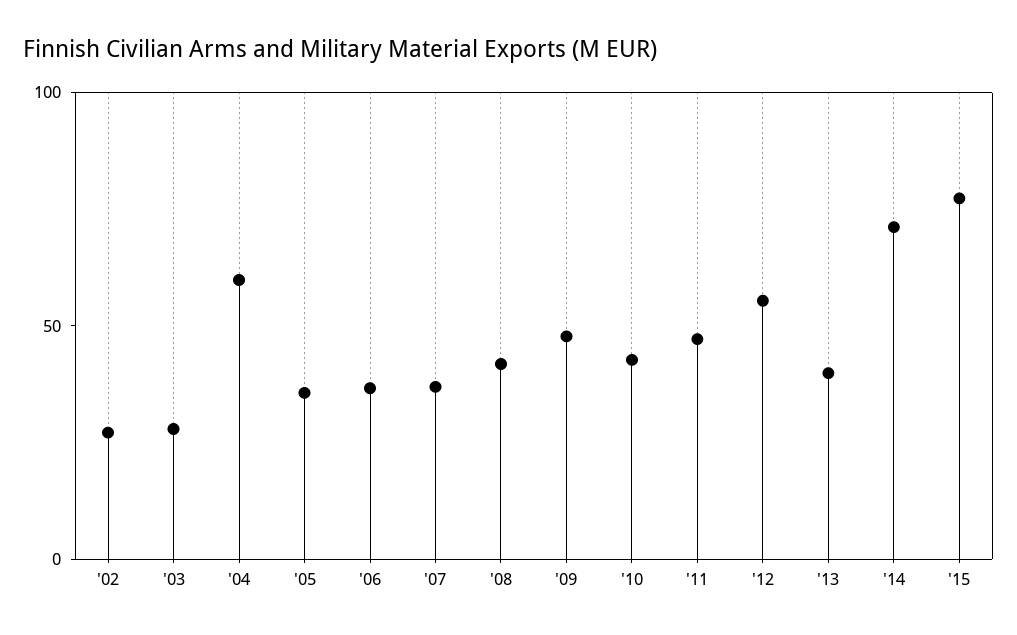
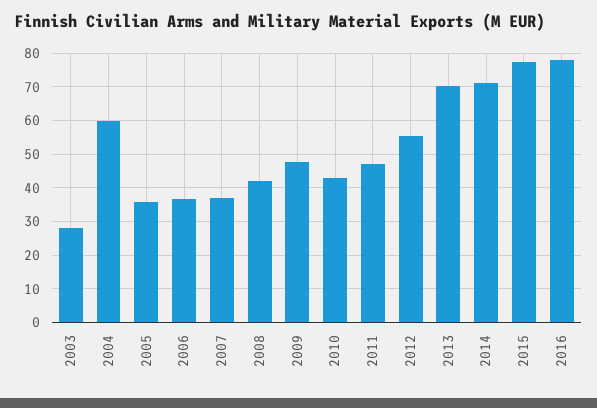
'02: 30 -> none
'13: 40 -> 70
2016: none -> 78

